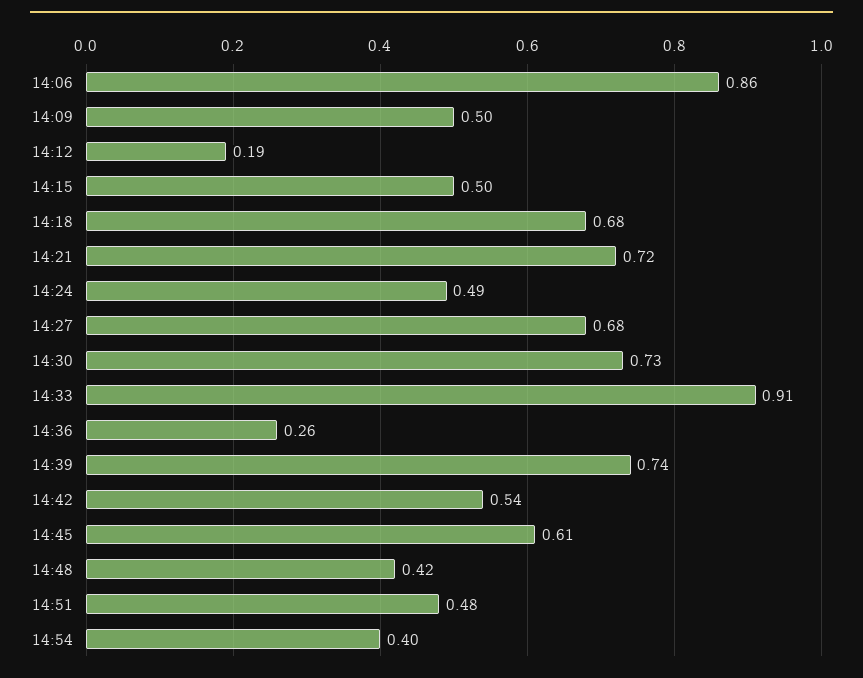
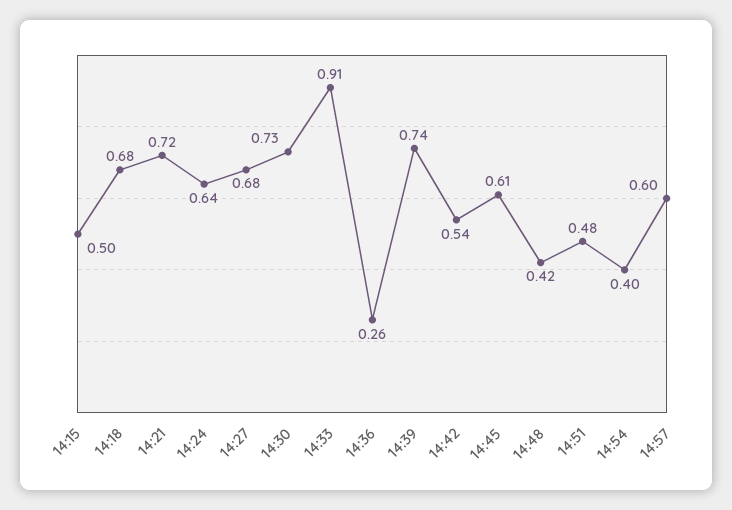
14:06: 0.86 -> none
14:09: 0.5 -> none
14:12: 0.19 -> none
14:24: 0.49 -> 0.64
14:57: none -> 0.6

